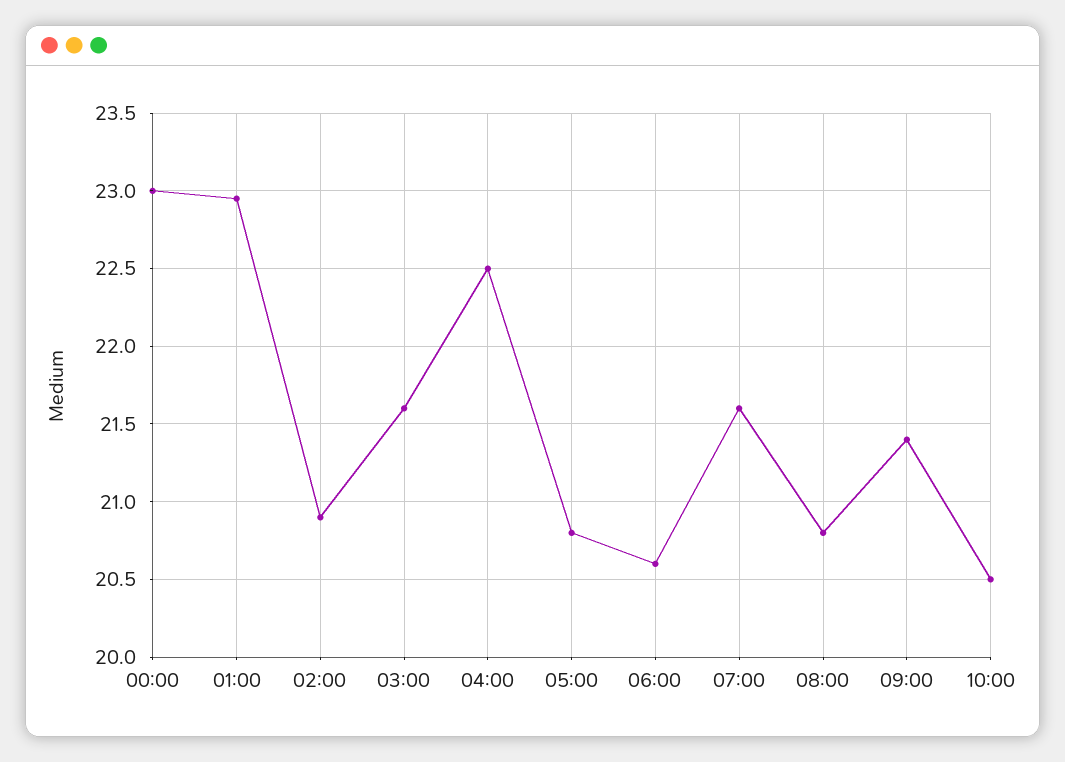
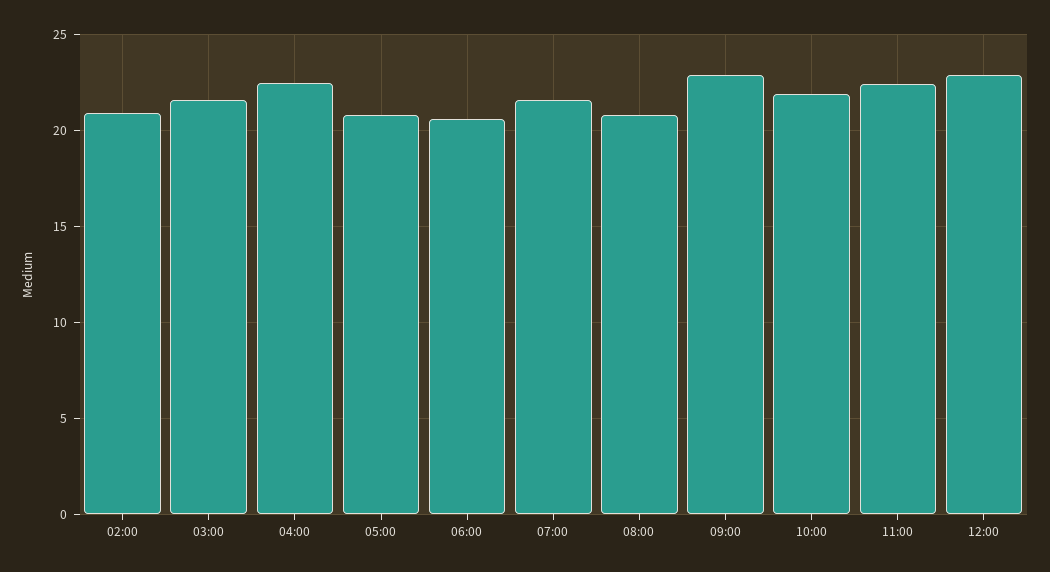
00:00: 23 -> none
01:00: 22.95 -> none
09:00: 21.4 -> 23
10:00: 20.5 -> 22
11:00: none -> 22.5
12:00: none -> 23

